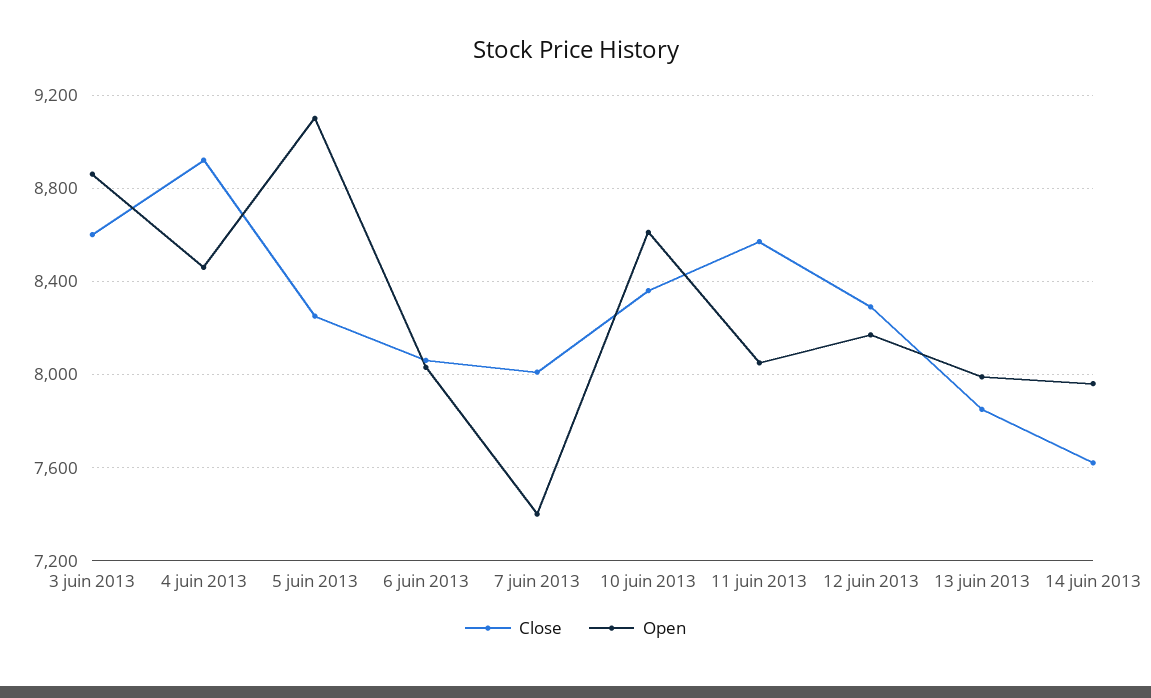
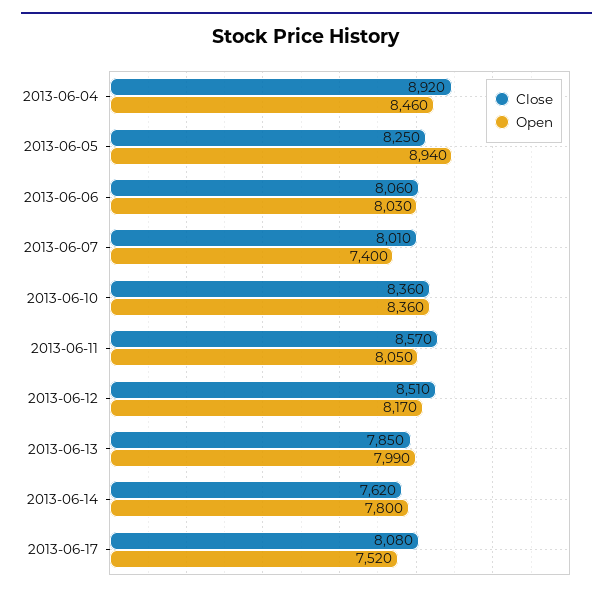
Close, 3 juin 2013: 8600 -> none
Open, 3 juin 2013: 8850 -> none
Open, 5 juin 2013: 9100 -> 8940
Open, 10 juin 2013: 8600 -> 8360
Close, 12 juin 2013: 8300 -> 8510
Open, 14 juin 2013: 7950 -> 7800
Close, 2013-06-17: none -> 8080
Open, 2013-06-17: none -> 7520

